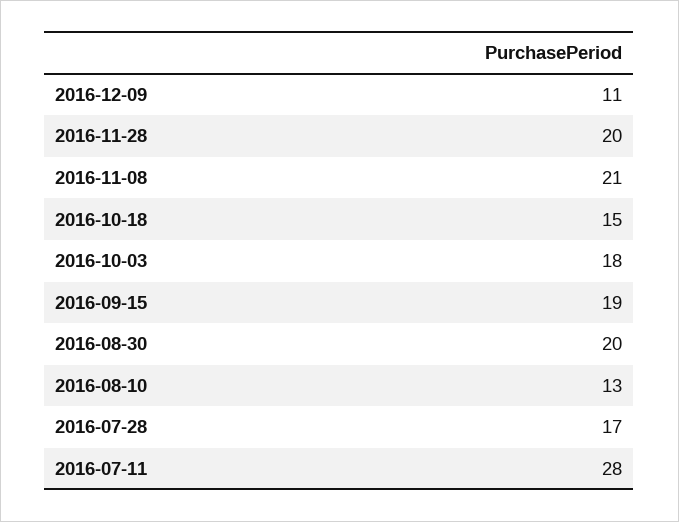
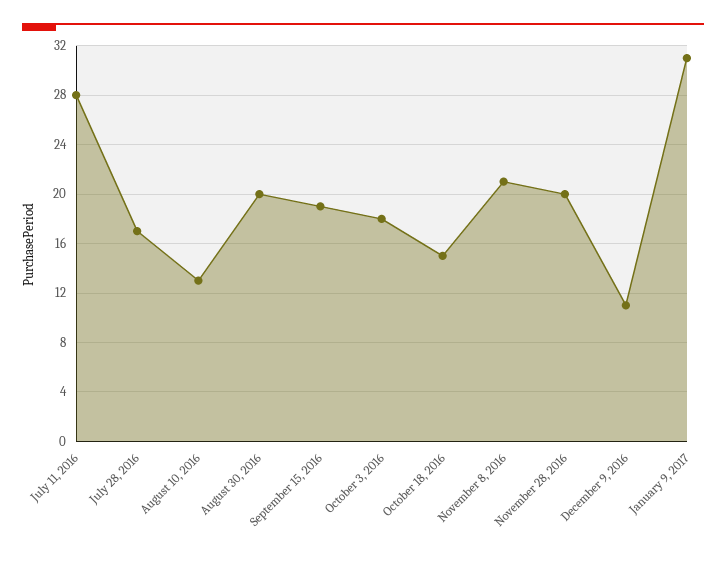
January 9, 2017: none -> 31

